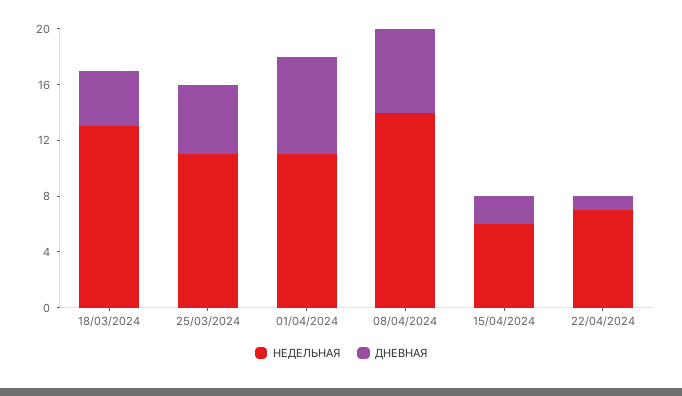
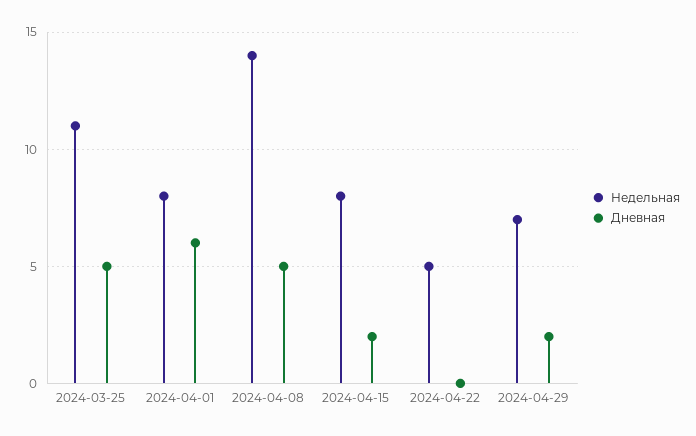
НЕДЕЛЬНАЯ, 18/03/2024: 13 -> none
ДНЕВНАЯ, 18/03/2024: 4 -> none
НЕДЕЛЬНАЯ, 01/04/2024: 11 -> 8
ДНЕВНАЯ, 01/04/2024: 7 -> 6
ДНЕВНАЯ, 08/04/2024: 6 -> 5
НЕДЕЛЬНАЯ, 15/04/2024: 6 -> 8
НЕДЕЛЬНАЯ, 22/04/2024: 7 -> 5
ДНЕВНАЯ, 22/04/2024: 1 -> 0
НЕДЕЛЬНАЯ, 2024-04-29: none -> 7
ДНЕВНАЯ, 2024-04-29: none -> 2

